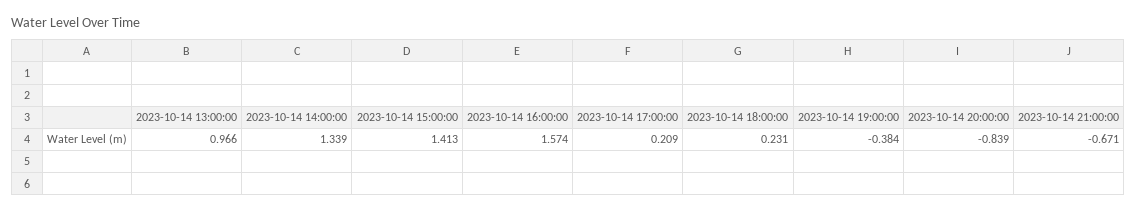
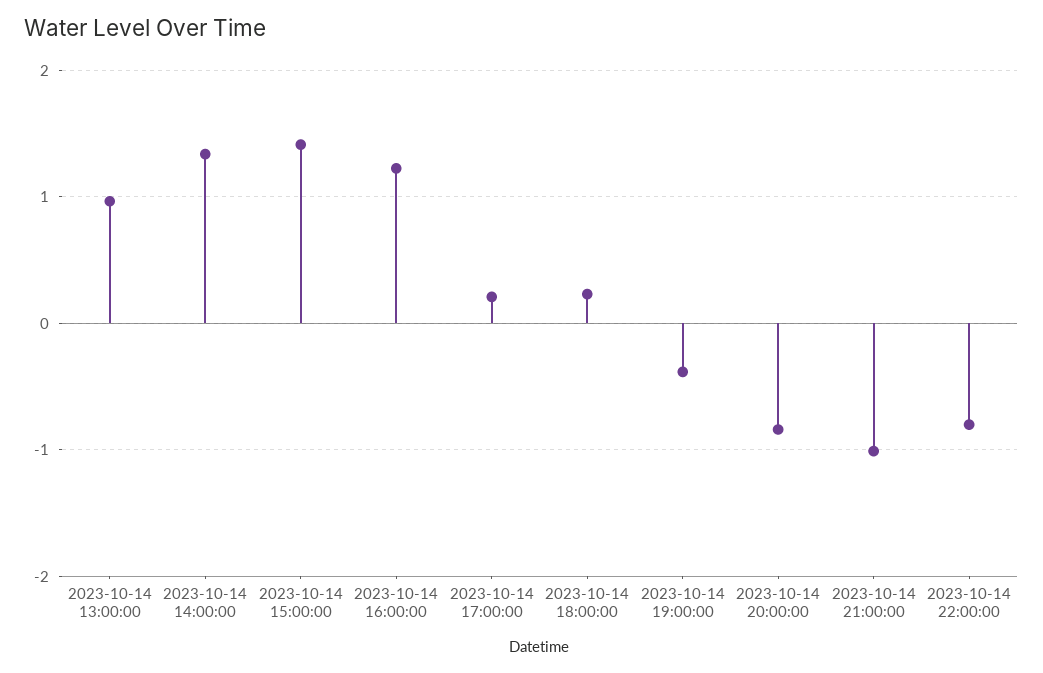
2023-10-14 16:00:00: 1.574 -> 1.2
2023-10-14 21:00:00: -0.671 -> -1
2023-10-14 22:00:00: none -> -0.8

